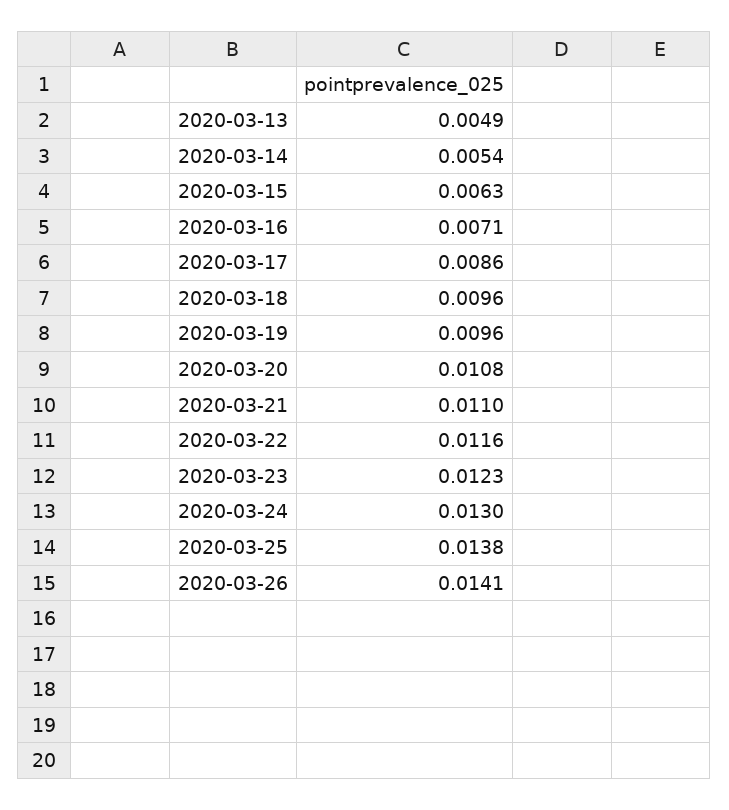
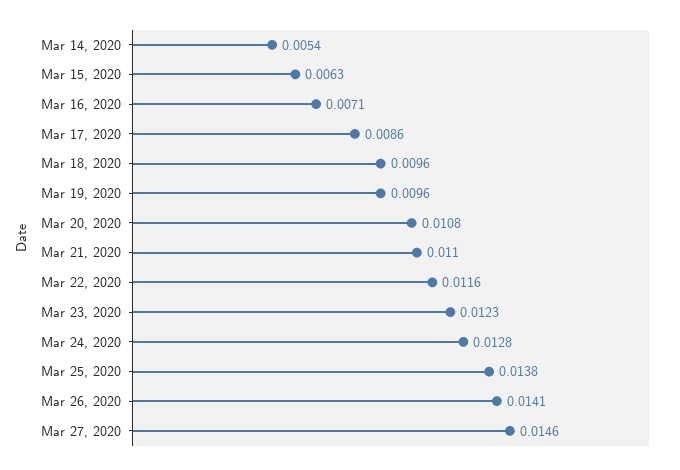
2020-03-13: 0.0049 -> none
2020-03-24: 0.013 -> 0.0128
Mar 27, 2020: none -> 0.0146

